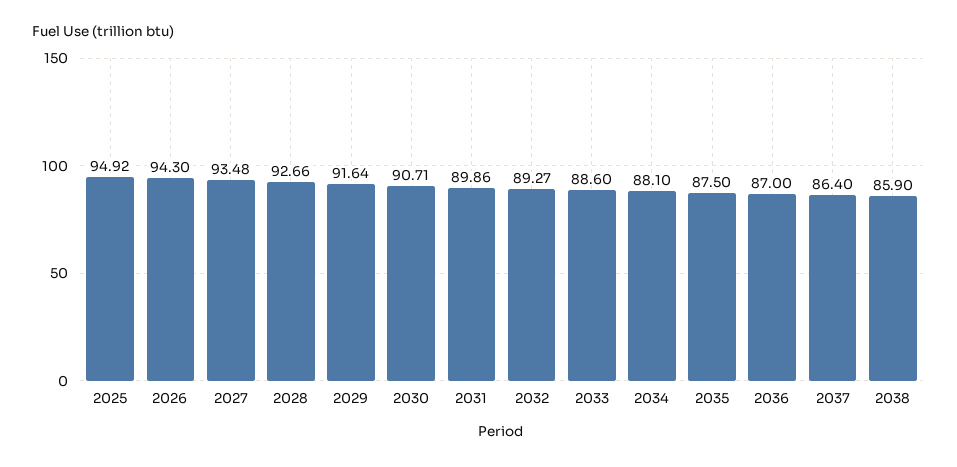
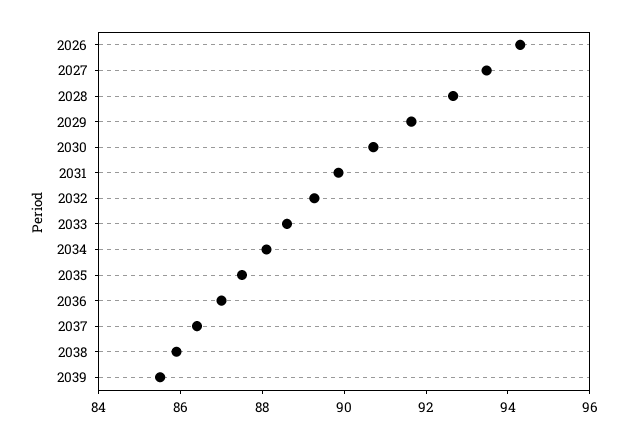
2025: 94.92 -> none
2039: none -> 85.5

